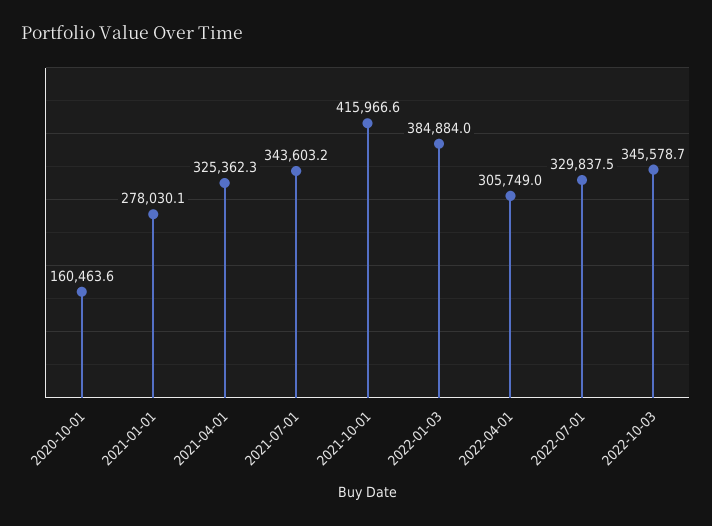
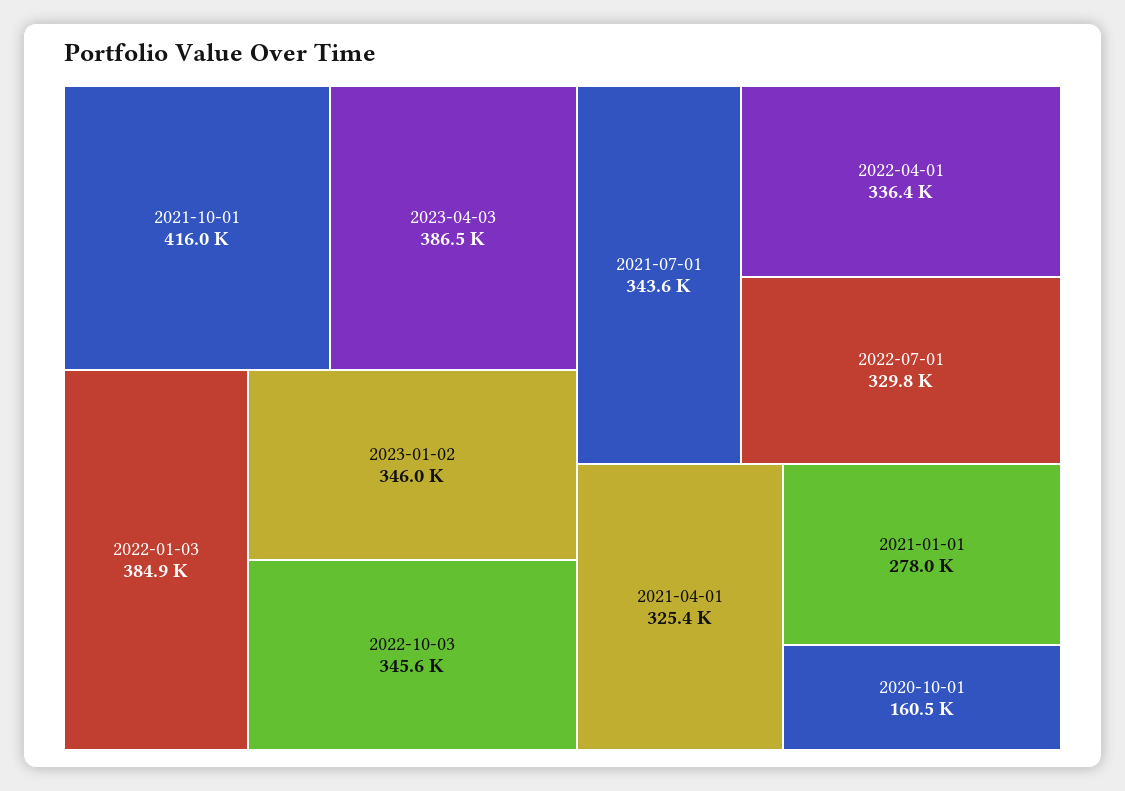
2022-04-01: 305749 -> 336400
2023-04-03: none -> 386500
2023-01-02: none -> 346000

